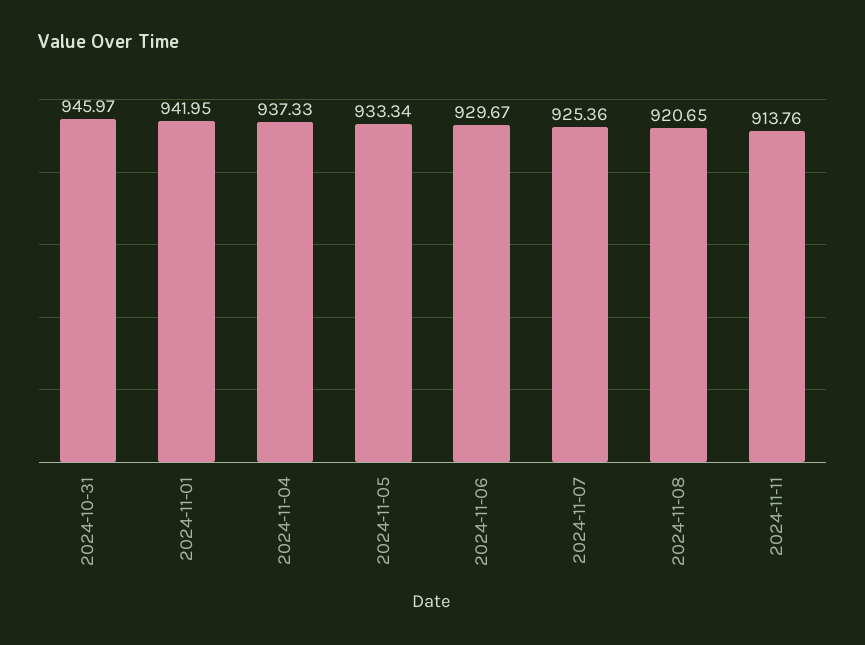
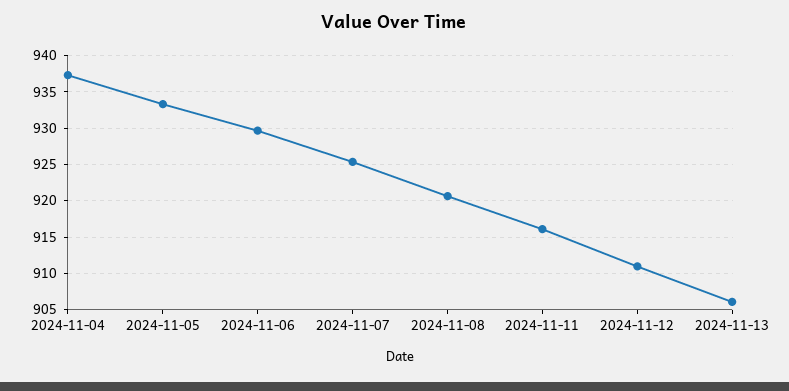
2024-10-31: 945.97 -> none
2024-11-01: 941.95 -> none
2024-11-11: 913.76 -> 916
2024-11-12: none -> 911
2024-11-13: none -> 906

